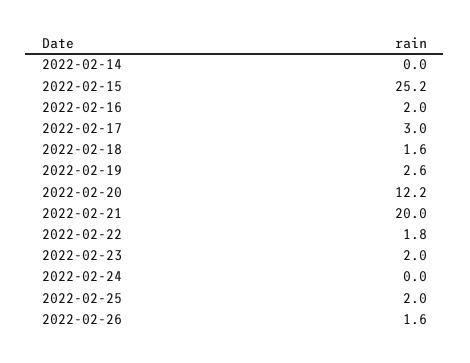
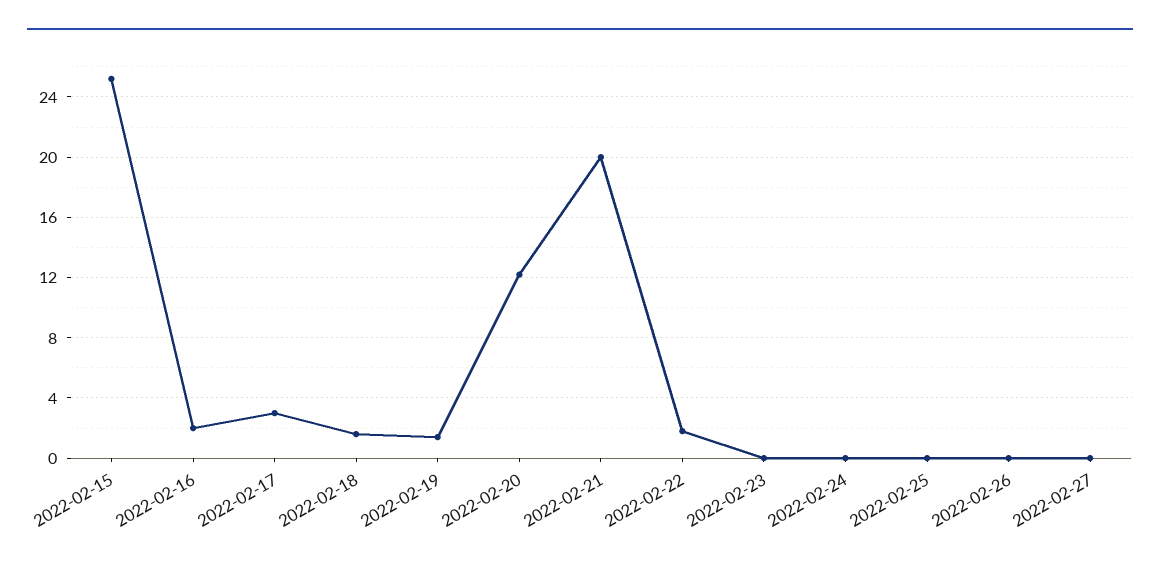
2022-02-14: 0 -> none
2022-02-19: 2.6 -> 1.5
2022-02-23: 2 -> 0
2022-02-25: 2 -> 0
2022-02-26: 1.6 -> 0
2022-02-27: none -> 0

